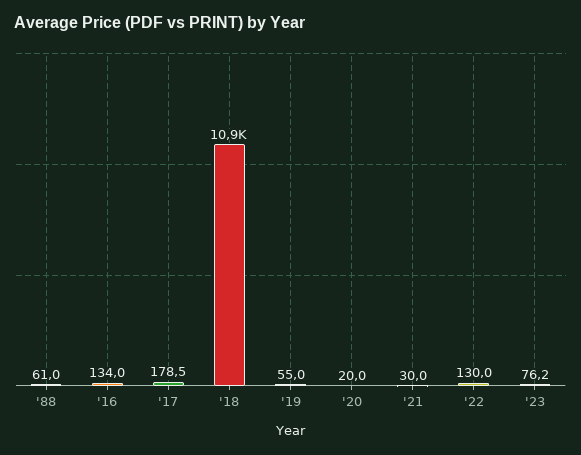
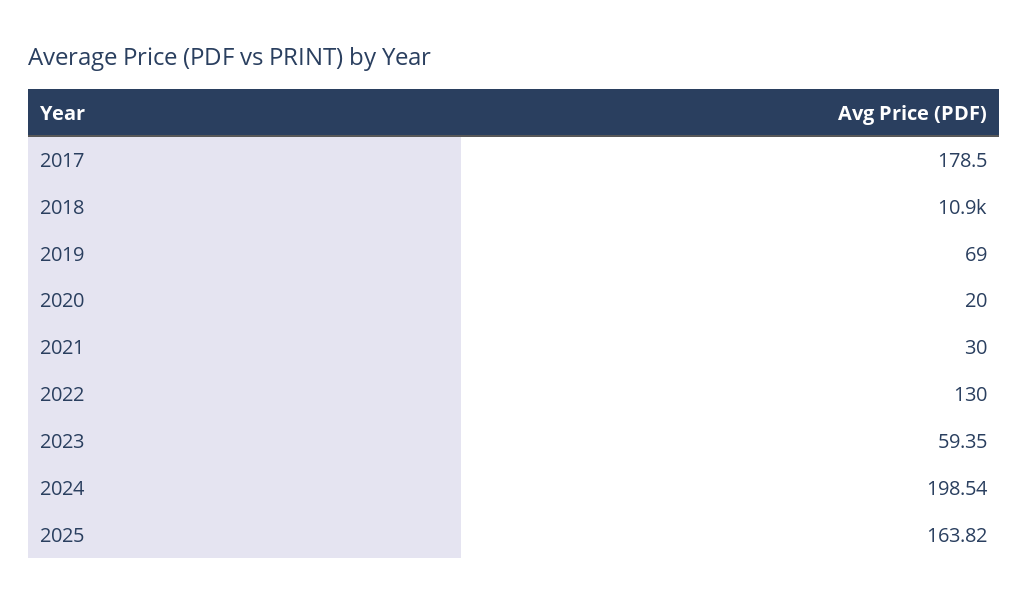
'88: 61 -> none
'16: 134 -> none
'19: 55 -> 69
'23: 76.2 -> 59.35
2024: none -> 198.54
2025: none -> 163.82

